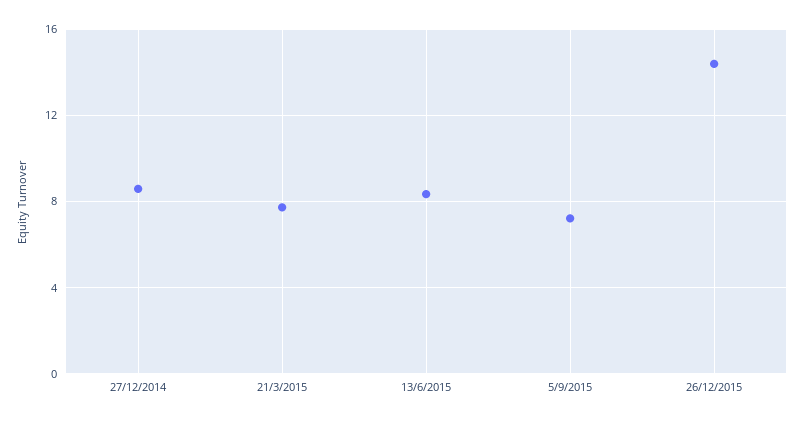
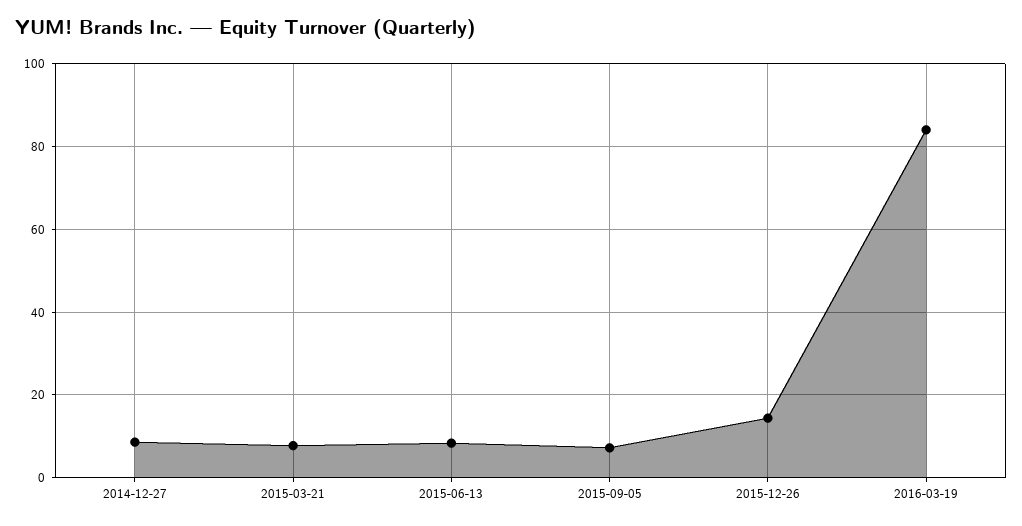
2016-03-19: none -> 84

